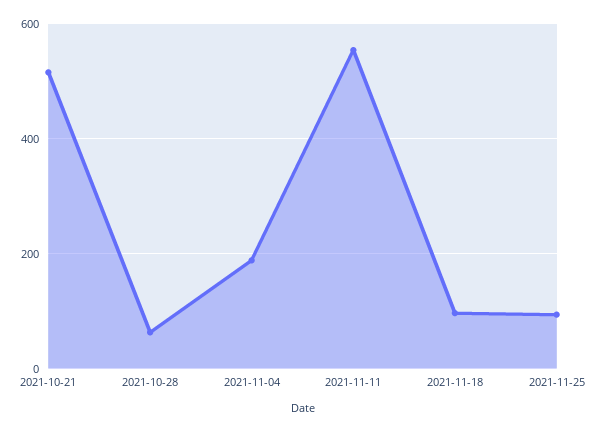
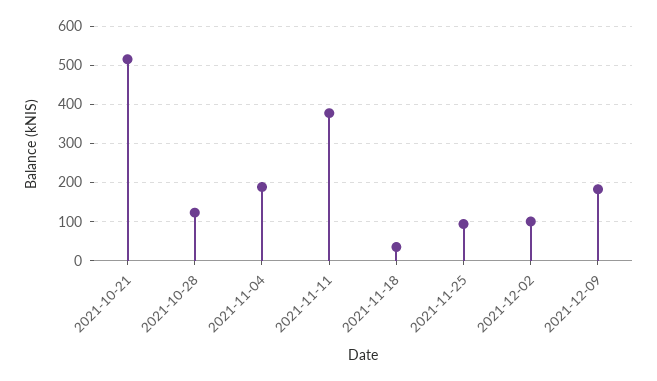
2021-10-28: 60 -> 120
2021-11-11: 560 -> 380
2021-11-18: 100 -> 40
2021-12-02: none -> 100
2021-12-09: none -> 180

